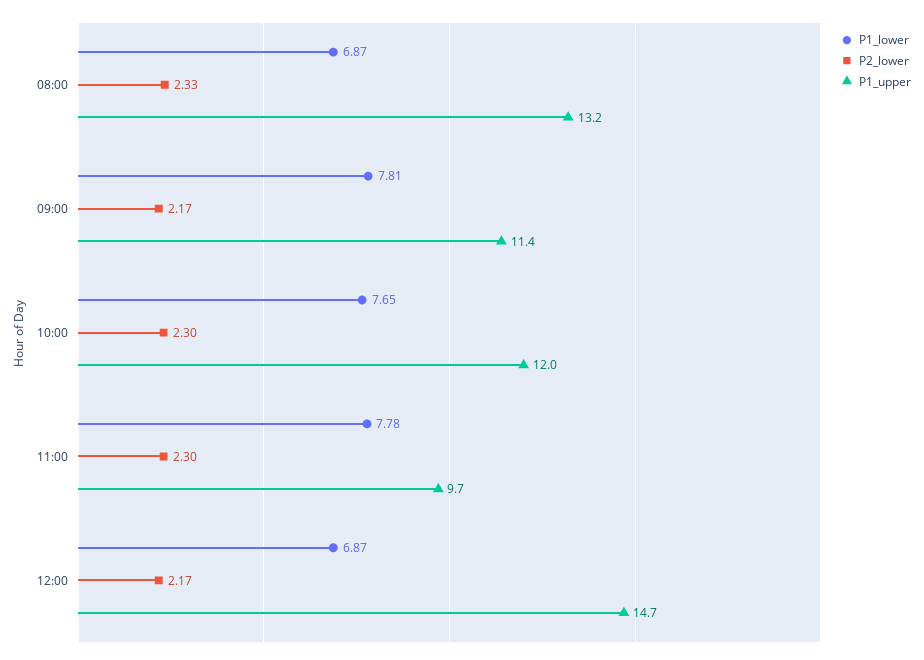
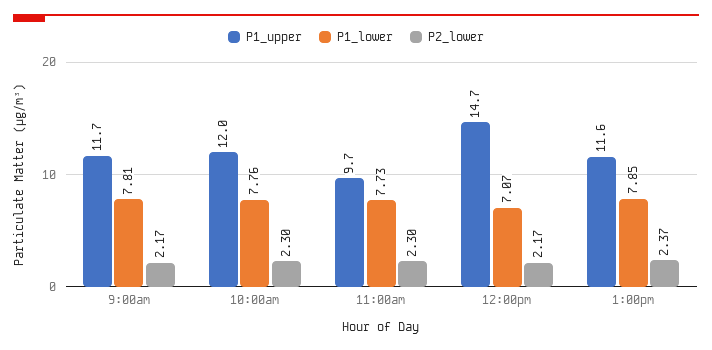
P1_lower, 08:00: 6.87 -> none
P2_lower, 08:00: 2.33 -> none
P1_upper, 08:00: 13.2 -> none
P1_upper, 09:00: 11.4 -> 11.7
P1_lower, 10:00: 7.65 -> 7.76
P1_lower, 11:00: 7.78 -> 7.73
P1_lower, 12:00: 6.87 -> 7.07
P1_upper, 1:00pm: none -> 11.6
P1_lower, 1:00pm: none -> 7.85
P2_lower, 1:00pm: none -> 2.37

